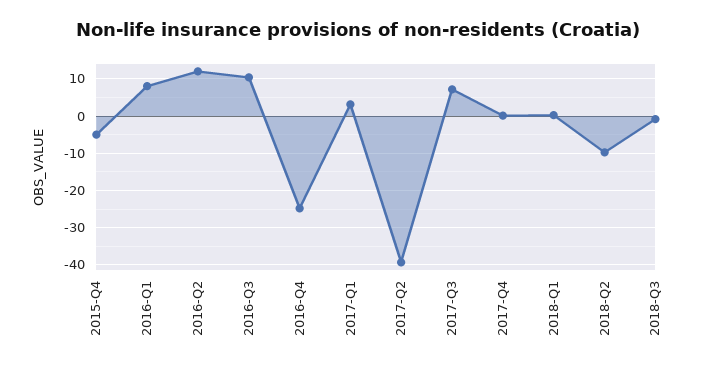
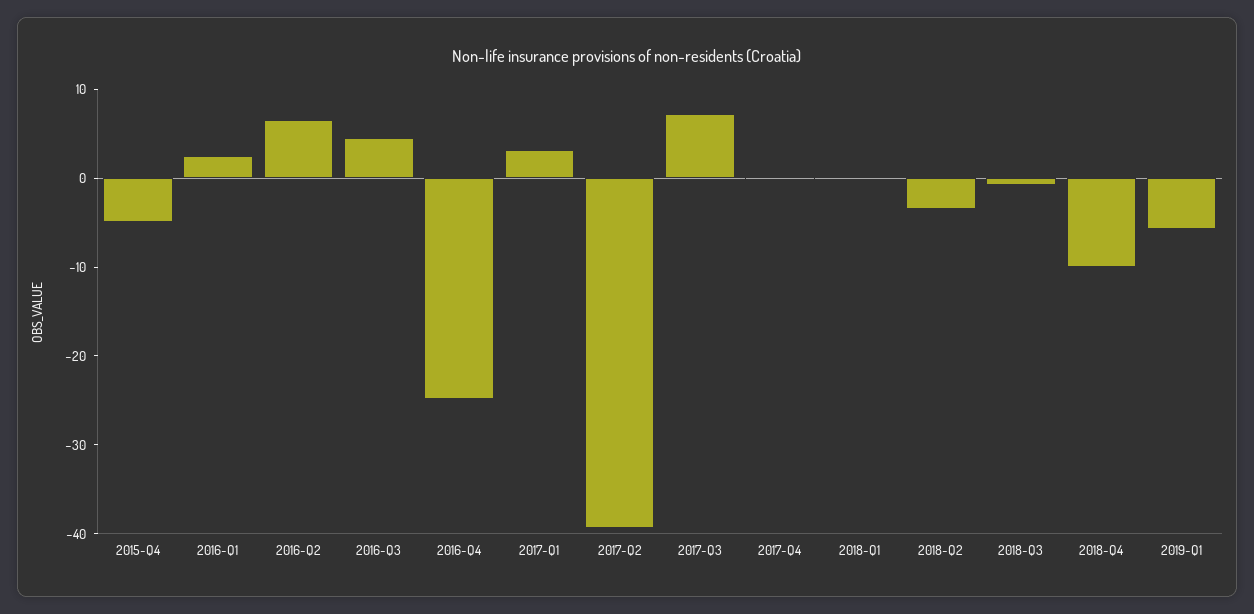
2016-Q1: 8 -> 2
2016-Q2: 12 -> 6
2016-Q3: 10 -> 4
2018-Q2: -10 -> -4
2018-Q4: none -> -10
2019-Q1: none -> -6

